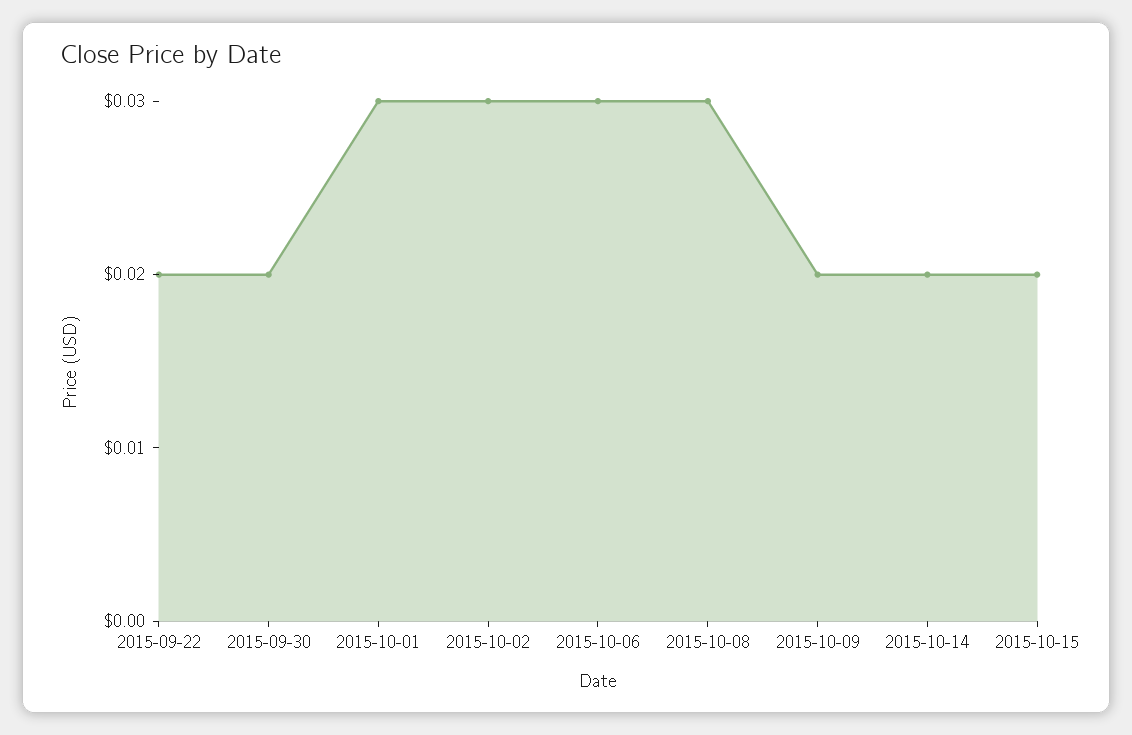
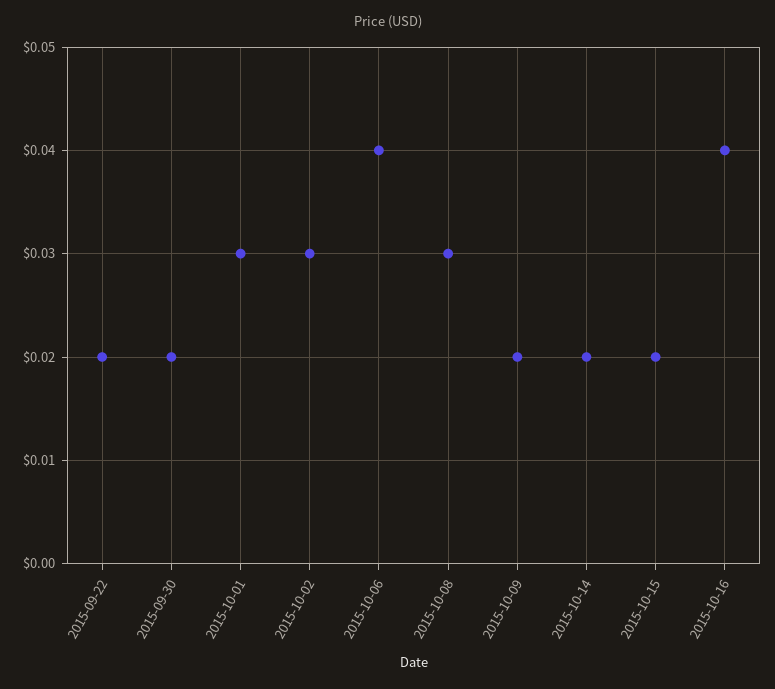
2015-10-06: 0.03 -> 0.04
2015-10-16: none -> 0.04

